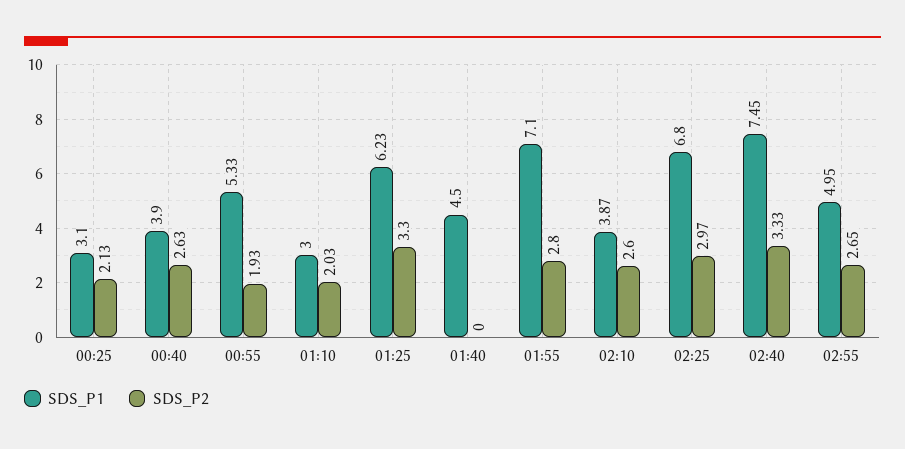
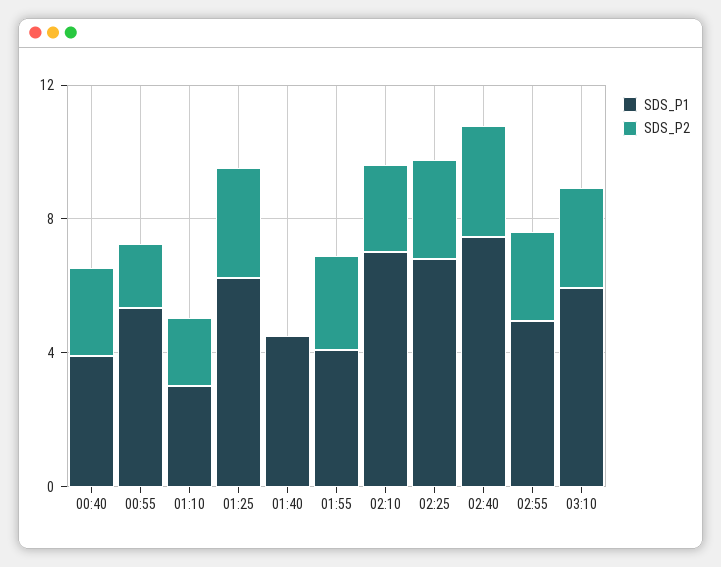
SDS_P1, 00:25: 3.1 -> none
SDS_P2, 00:25: 2.13 -> none
SDS_P1, 01:55: 7.1 -> 4
SDS_P1, 02:10: 3.87 -> 7
SDS_P1, 03:10: none -> 6
SDS_P2, 03:10: none -> 3

